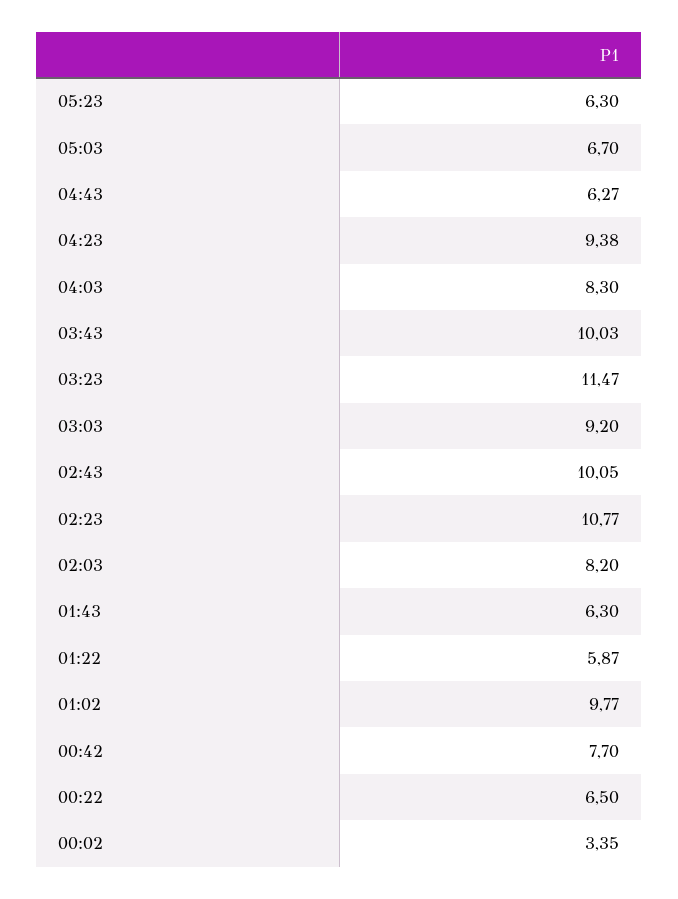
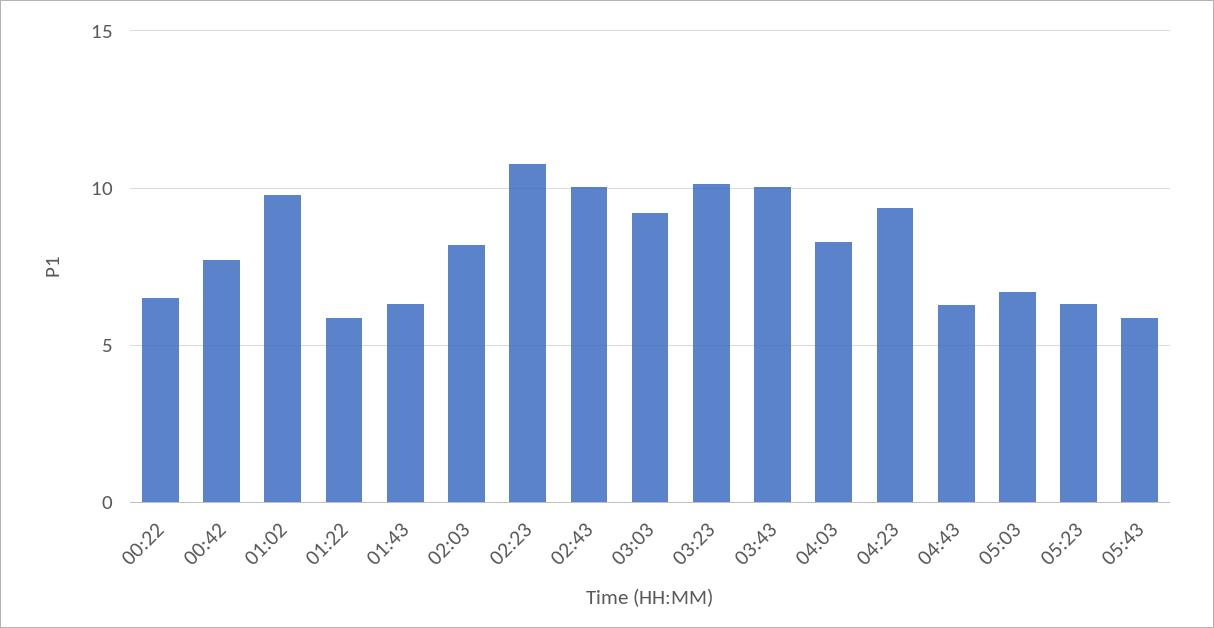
03:23: 11.47 -> 10
00:02: 3.35 -> none
05:43: none -> 6

